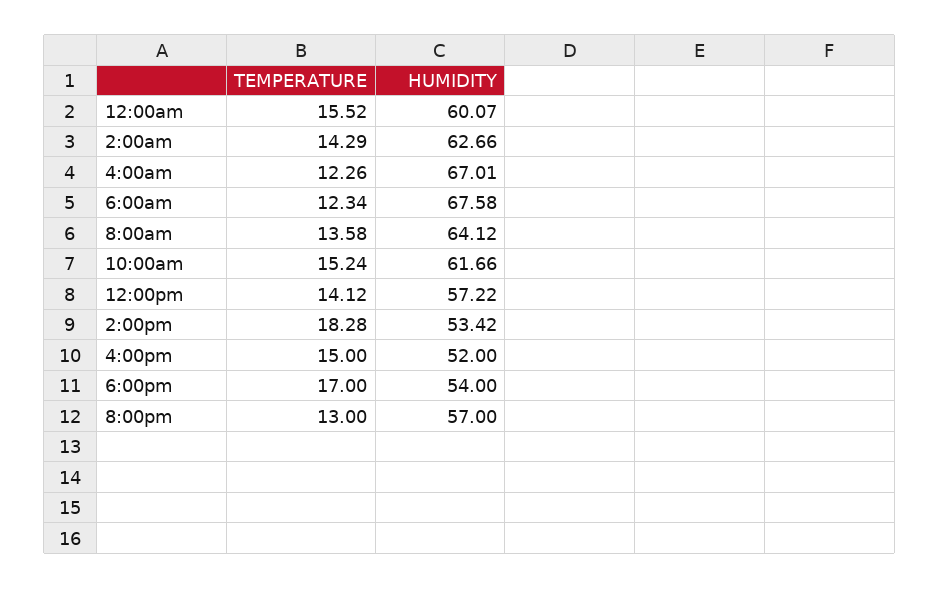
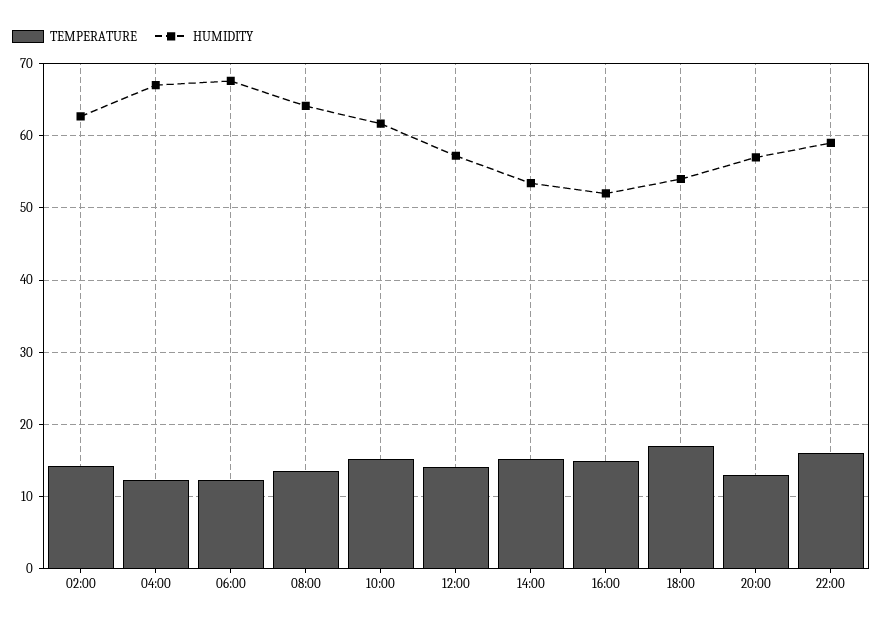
TEMPERATURE, 12:00am: 15.52 -> none
HUMIDITY, 12:00am: 60.07 -> none
TEMPERATURE, 2:00pm: 18.28 -> 15
TEMPERATURE, 22:00: none -> 16
HUMIDITY, 22:00: none -> 59

